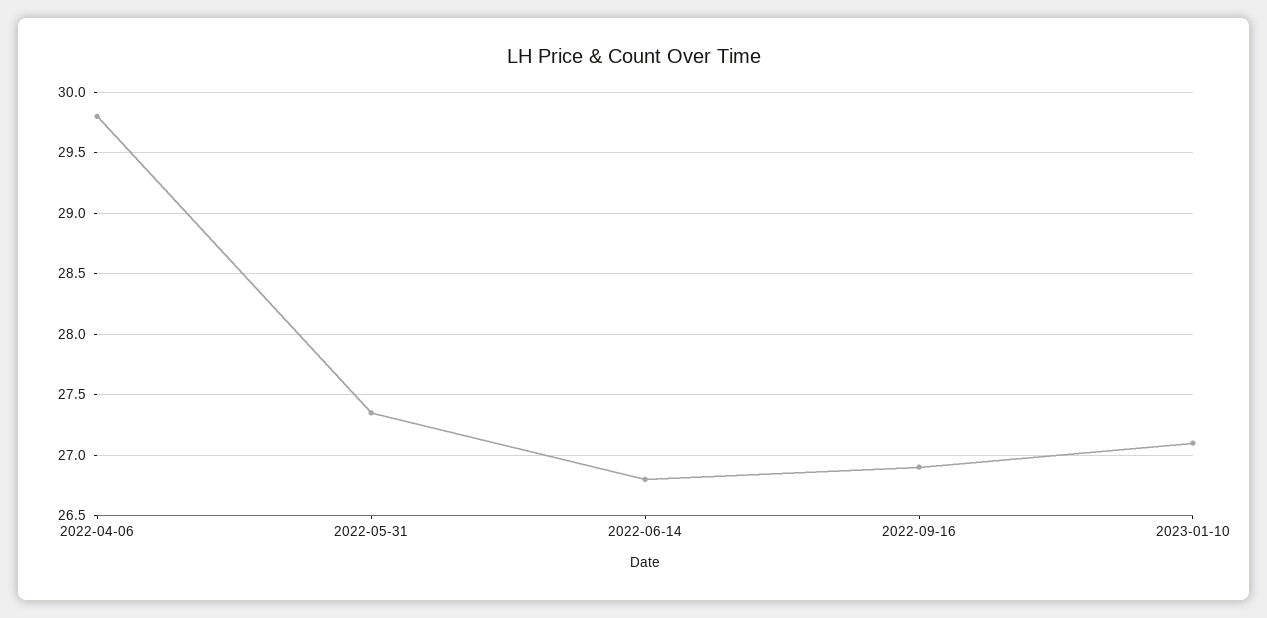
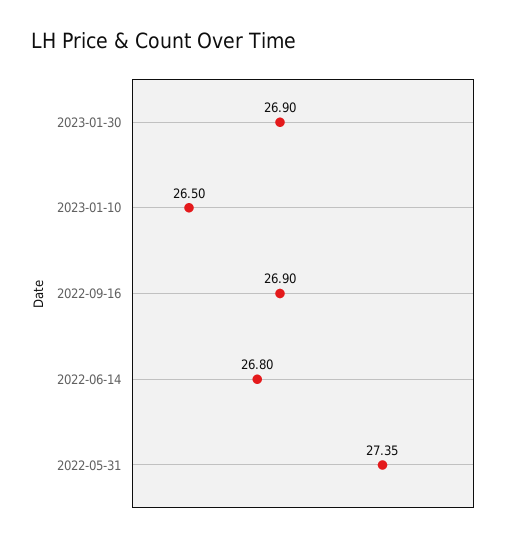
2022-04-06: 29.8 -> none
2023-01-10: 27.1 -> 26.5
2023-01-30: none -> 26.9

